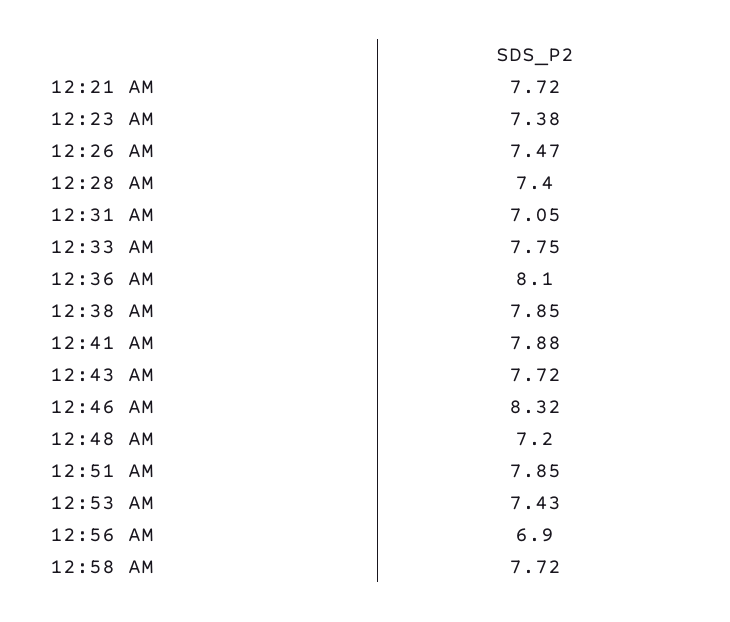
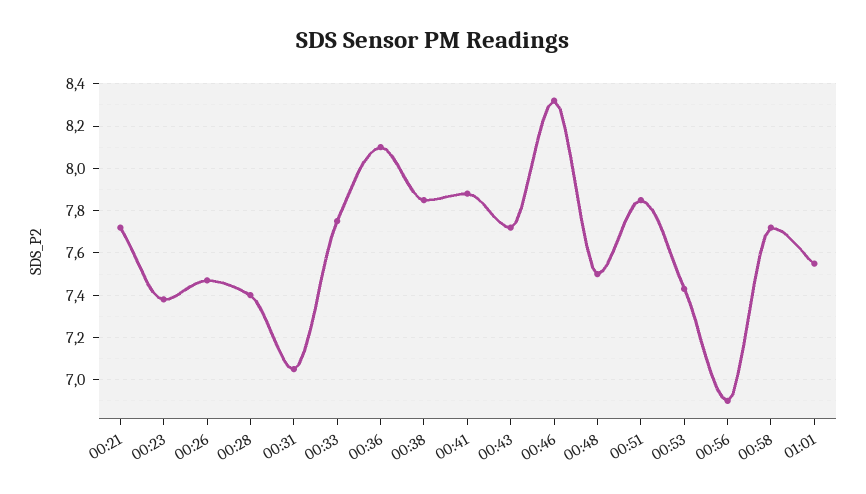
12:48 AM: 7.2 -> 7.5
01:01: none -> 7.55

